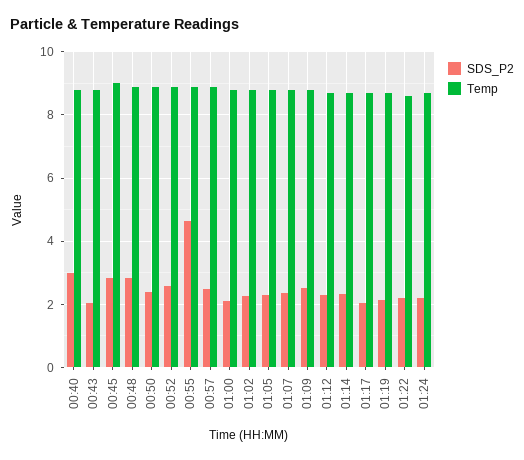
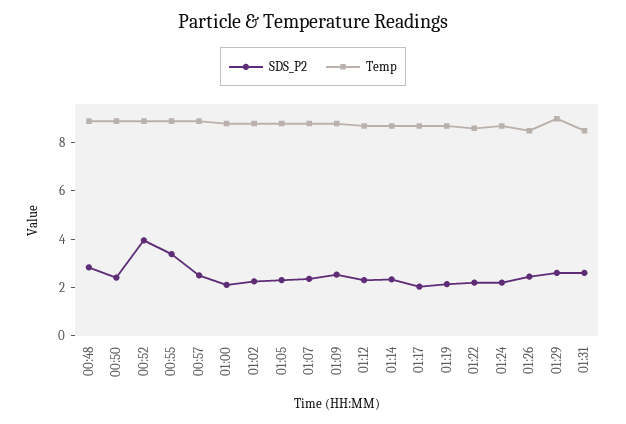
SDS_P2, 00:40: 3 -> none
Temp, 00:40: 8.8 -> none
SDS_P2, 00:43: 2 -> none
Temp, 00:43: 8.8 -> none
SDS_P2, 00:45: 2.8 -> none
Temp, 00:45: 9 -> none
SDS_P2, 00:52: 2.6 -> 4
SDS_P2, 00:55: 4.6 -> 3.5
SDS_P2, 01:26: none -> 2.5
Temp, 01:26: none -> 8.5
SDS_P2, 01:29: none -> 2.5
Temp, 01:29: none -> 9
SDS_P2, 01:31: none -> 2.5
Temp, 01:31: none -> 8.5

